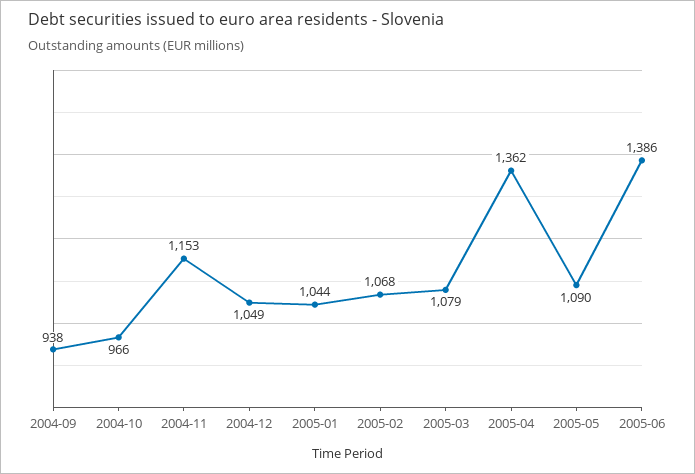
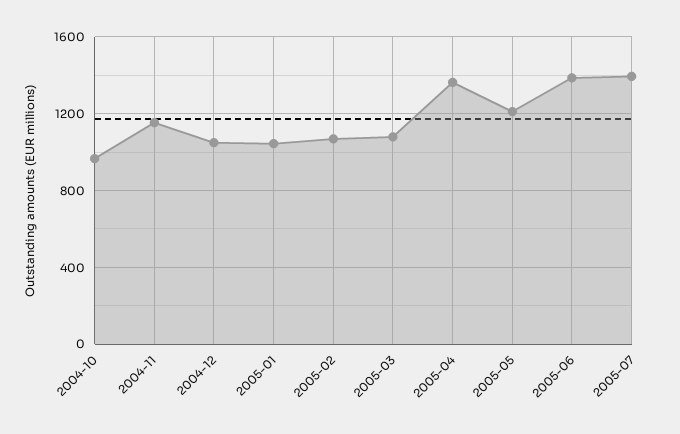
2004-09: 938 -> none
2005-05: 1090 -> 1200
2005-07: none -> 1400

